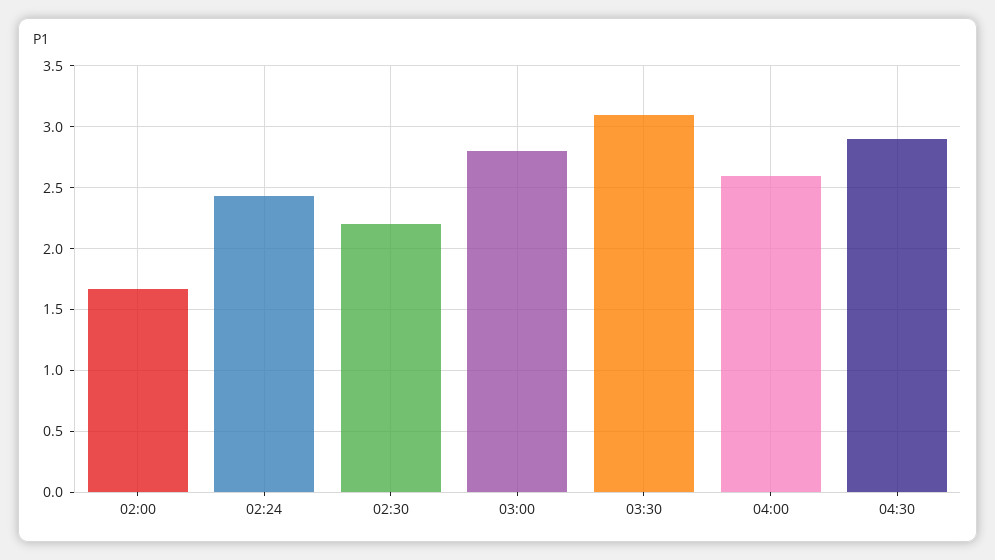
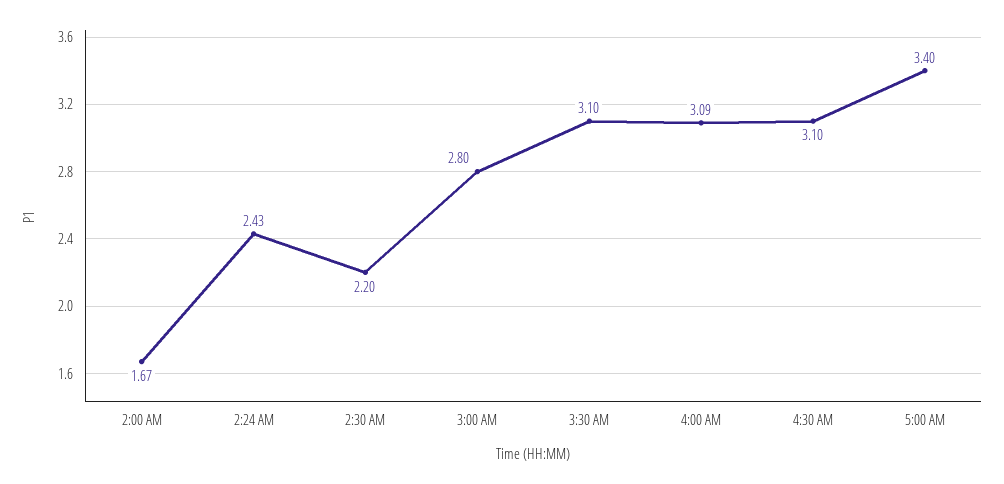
04:00: 2.6 -> 3.09
04:30: 2.9 -> 3.1
5:00 AM: none -> 3.4

